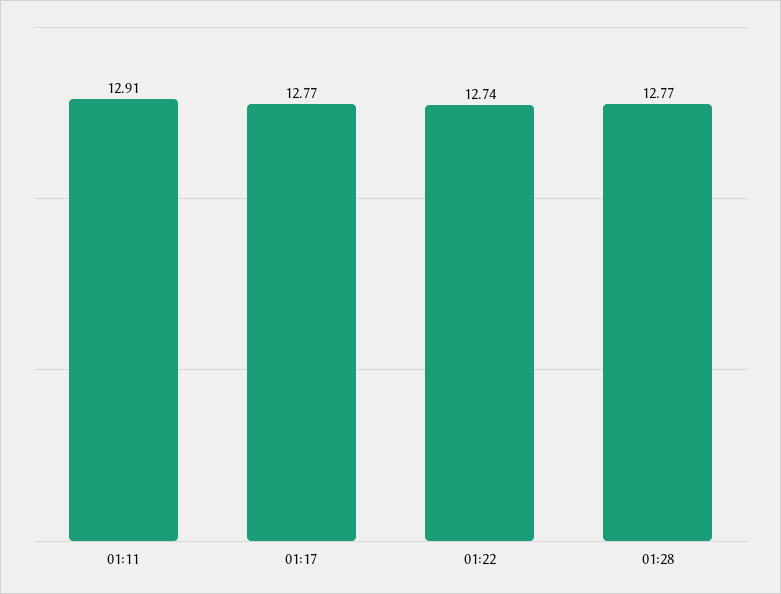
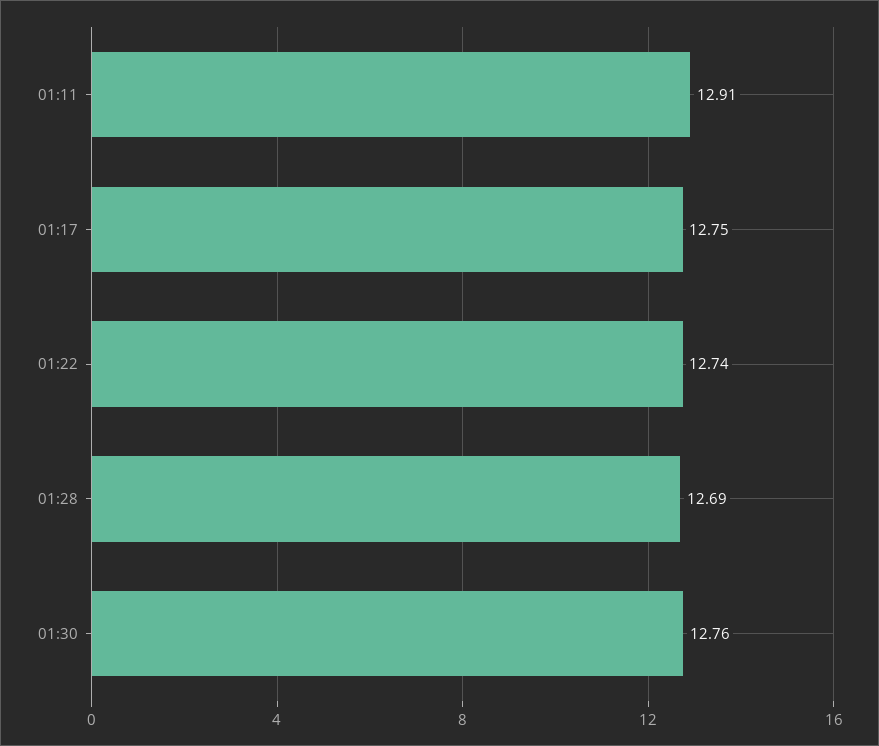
01:17: 12.77 -> 12.75
01:28: 12.77 -> 12.69
01:30: none -> 12.76

